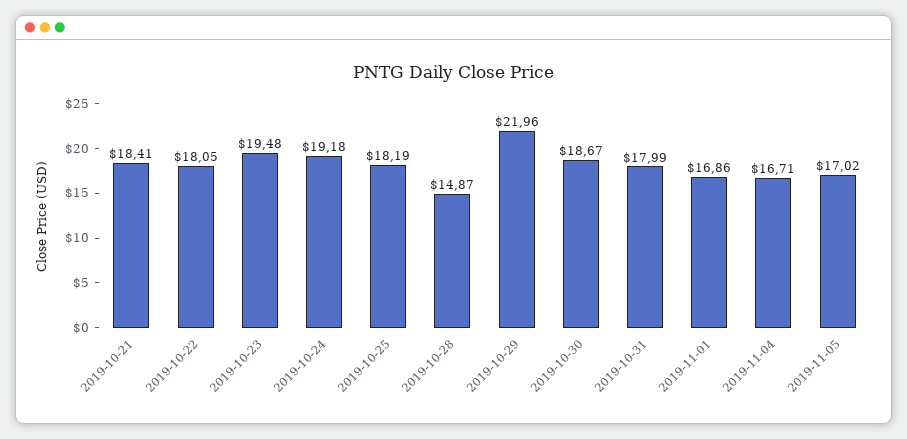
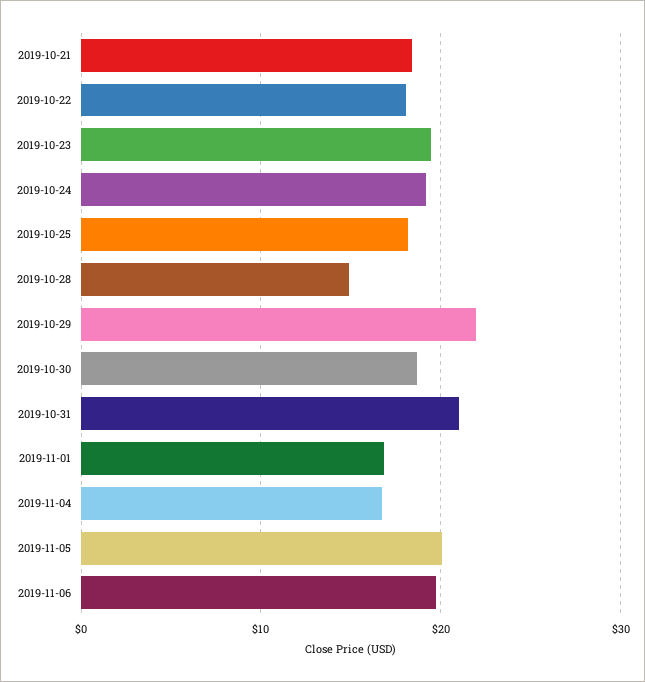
2019-10-31: 17.99 -> 21
2019-11-05: 17.02 -> 20
2019-11-06: none -> 20

